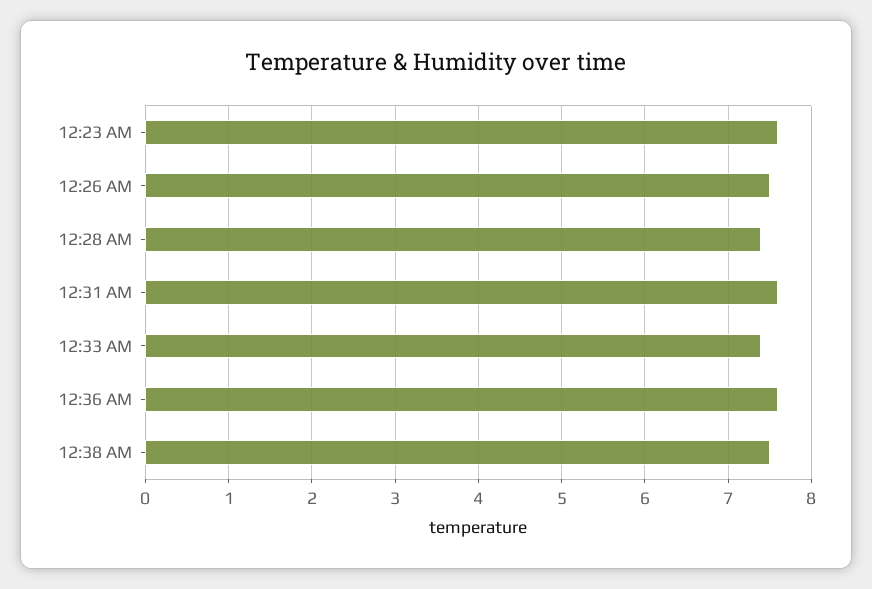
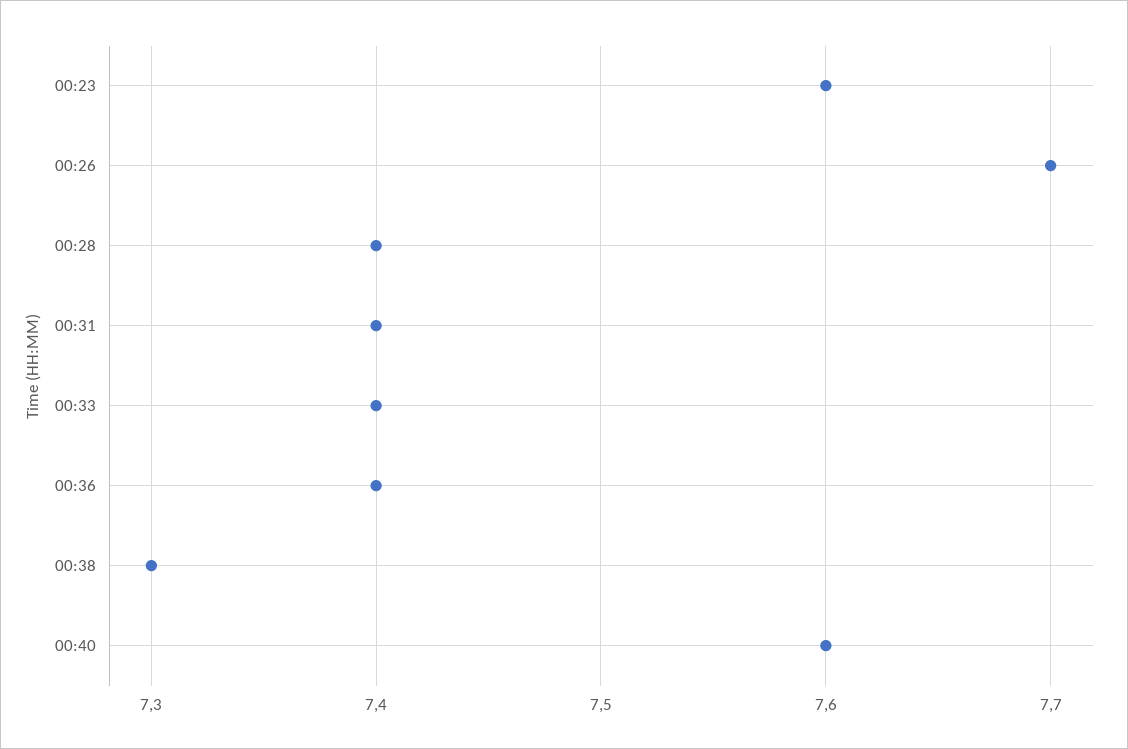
12:26 AM: 7.5 -> 7.7
12:31 AM: 7.6 -> 7.4
12:36 AM: 7.6 -> 7.4
12:38 AM: 7.5 -> 7.3
00:40: none -> 7.6

